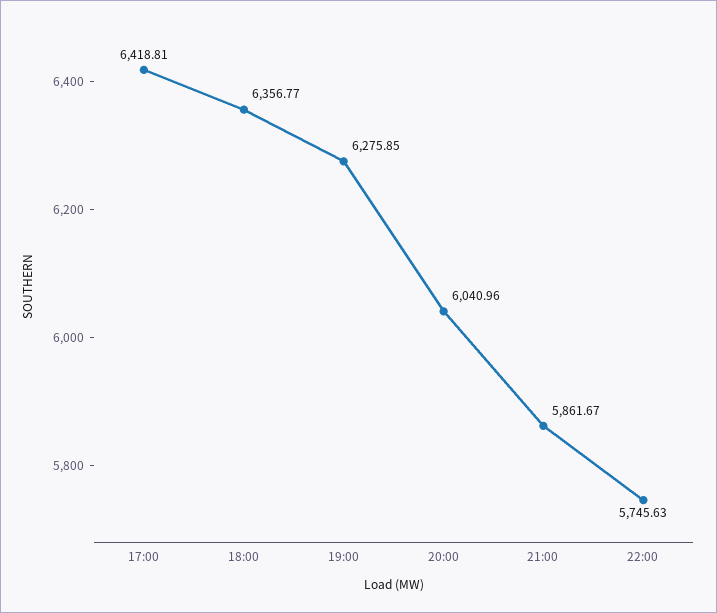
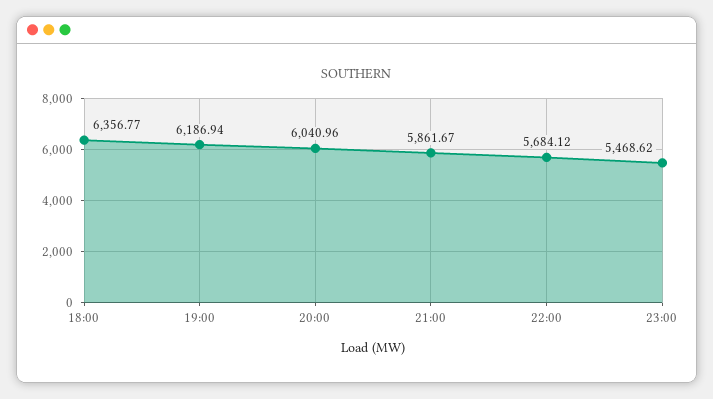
17:00: 6418.81 -> none
19:00: 6275.85 -> 6186.94
22:00: 5745.63 -> 5684.12
23:00: none -> 5468.62

